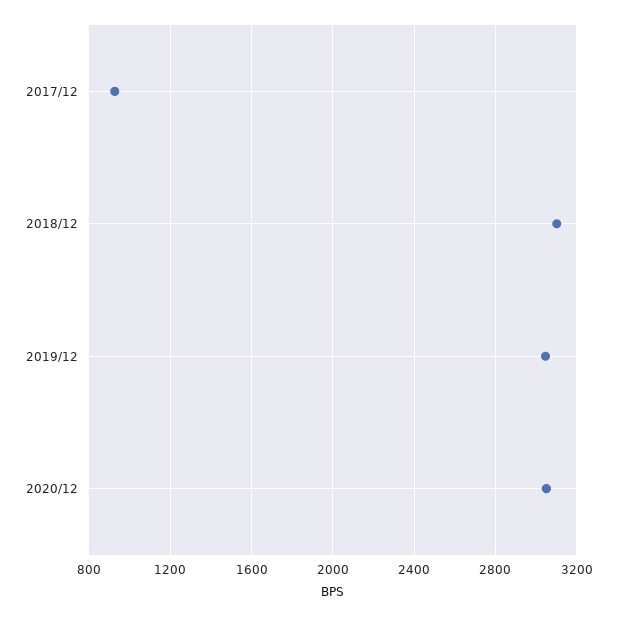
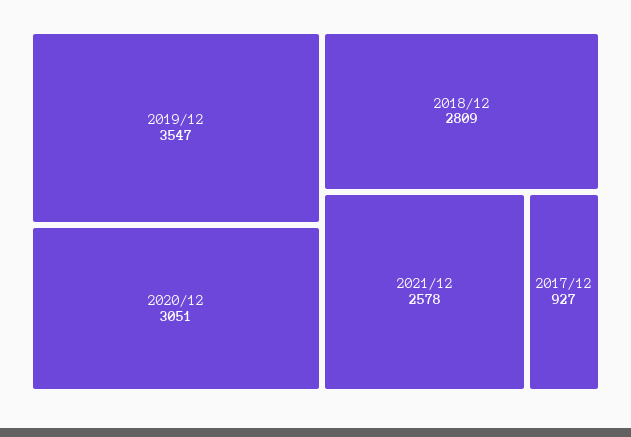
2018/12: 3100 -> 2809
2019/12: 3050 -> 3547
2021/12: none -> 2578

